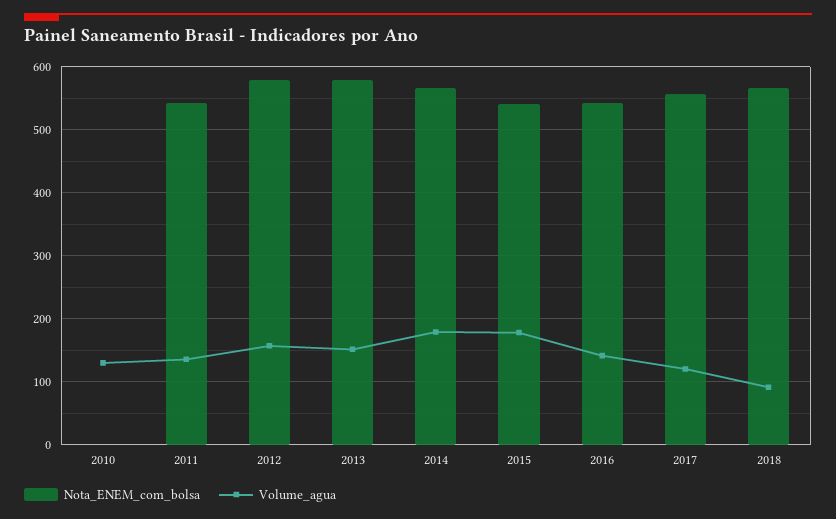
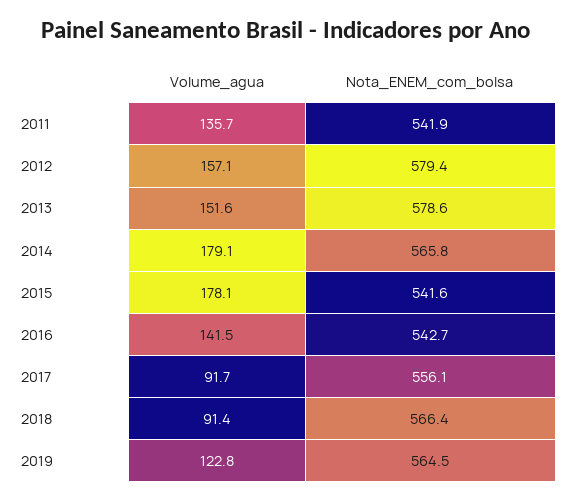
Nota_ENEM_com_bolsa, 2010: 0 -> none
Volume_agua, 2010: 130 -> none
Volume_agua, 2017: 120 -> 91.7
Volume_agua, 2019: none -> 122.8
Nota_ENEM_com_bolsa, 2019: none -> 564.5

